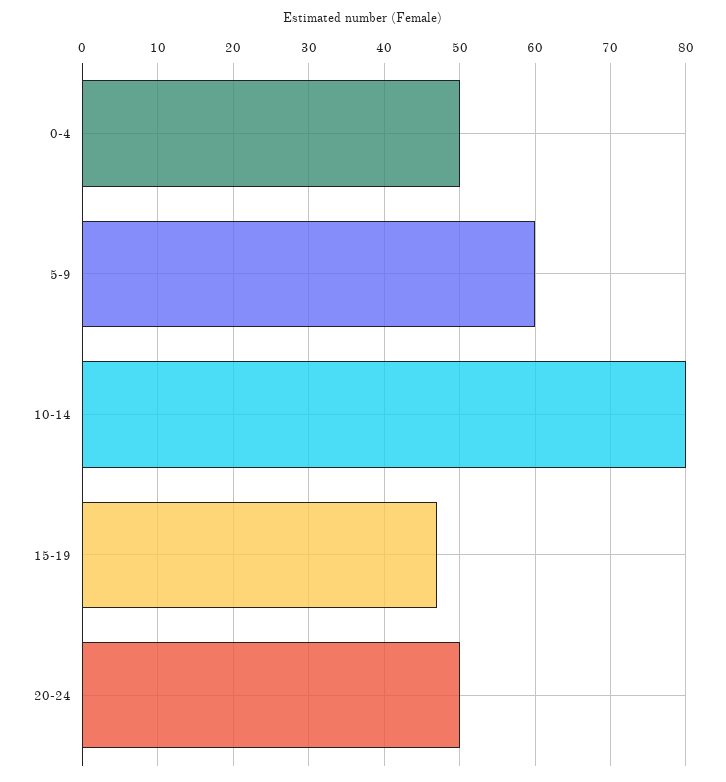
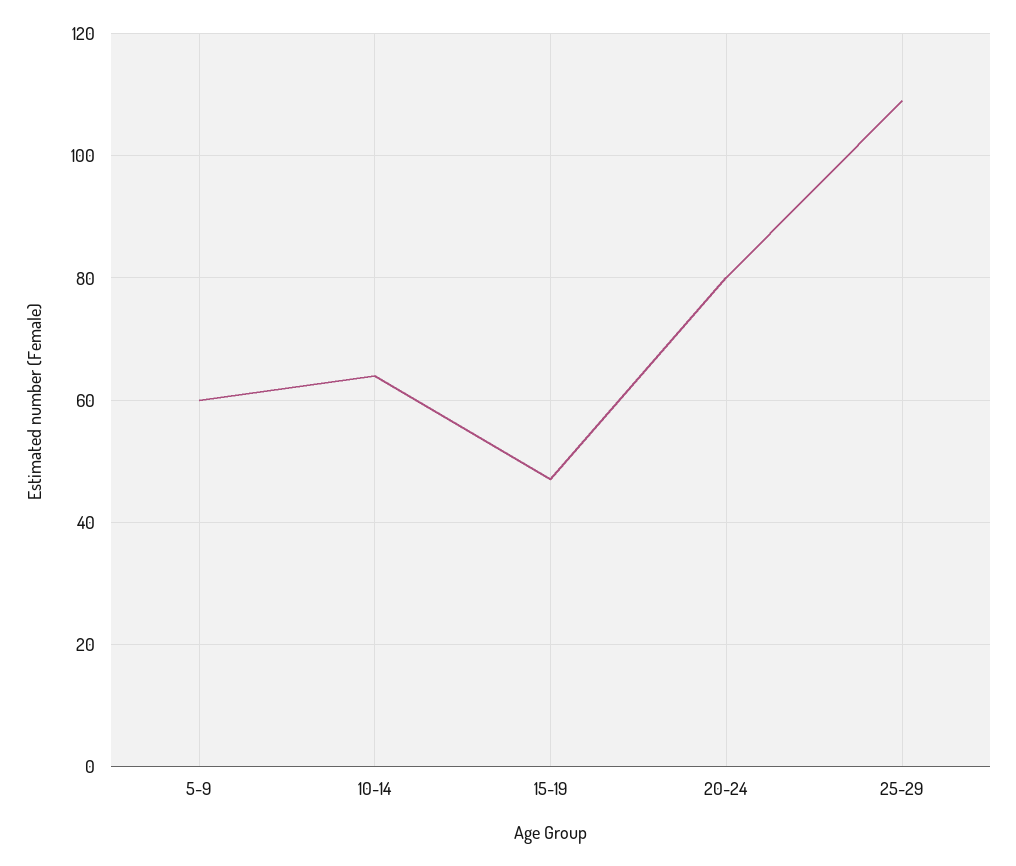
0-4: 50 -> none
10-14: 80 -> 65
20-24: 50 -> 80
25-29: none -> 110

